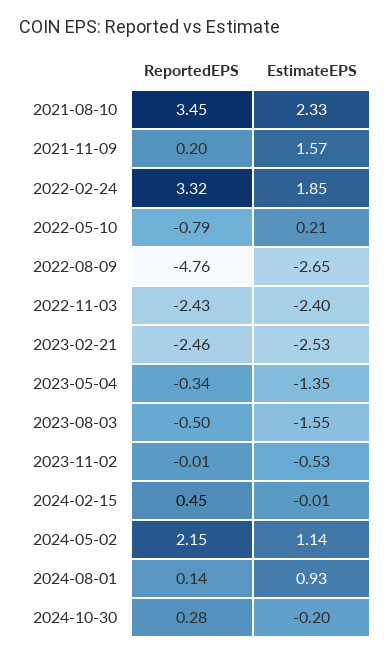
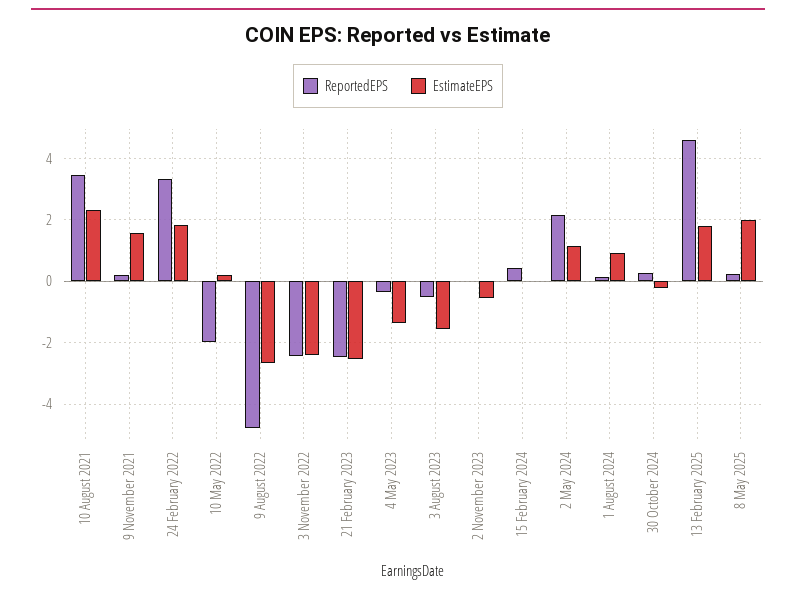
ReportedEPS, 2022-05-10: -0.79 -> -2
ReportedEPS, 13 February 2025: none -> 4.6
EstimateEPS, 13 February 2025: none -> 1.8
ReportedEPS, 8 May 2025: none -> 0.2
EstimateEPS, 8 May 2025: none -> 2

